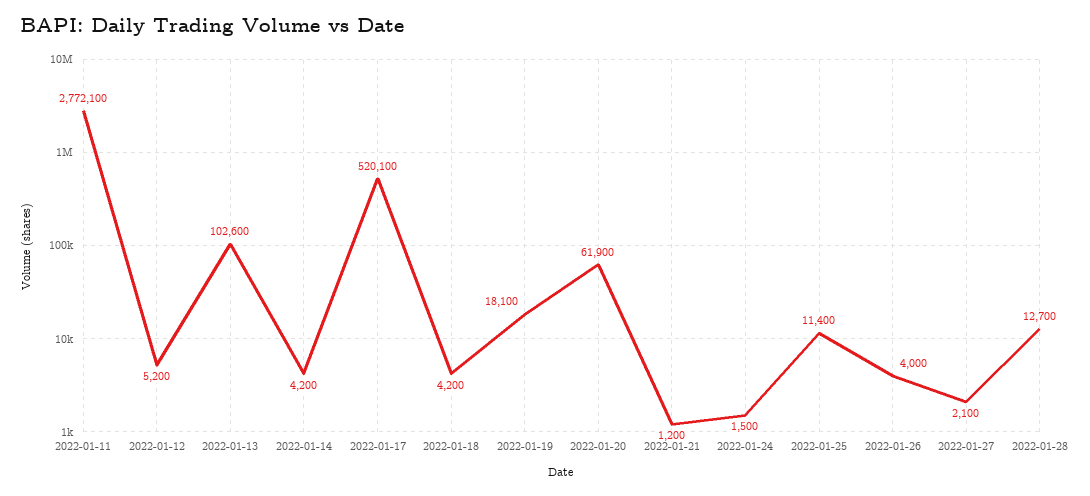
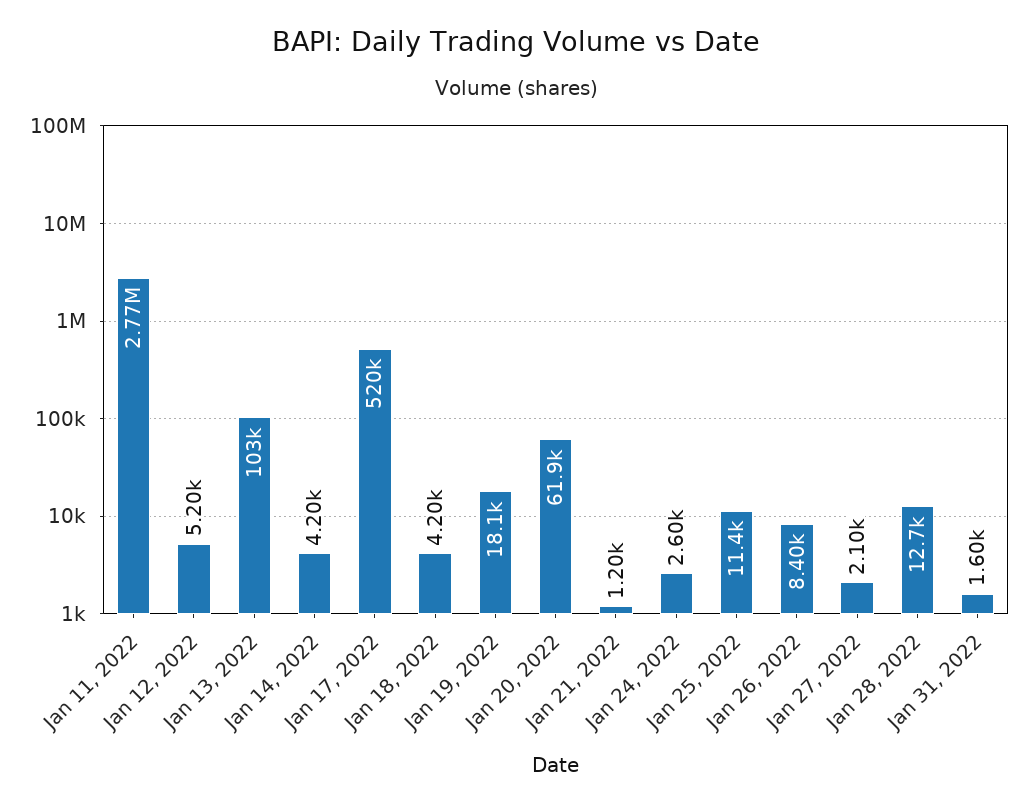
2022-01-24: 1500 -> 2600
2022-01-26: 4000 -> 8400
Jan 31, 2022: none -> 1600

